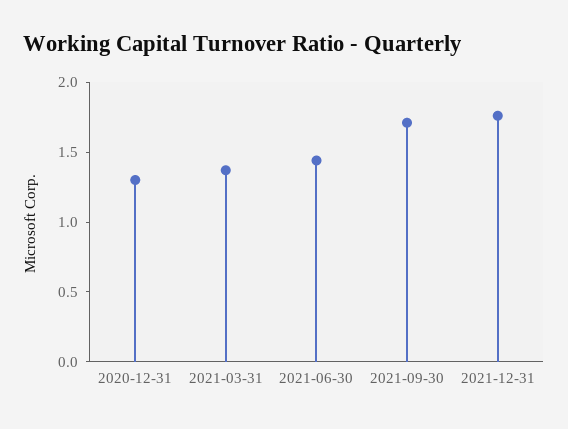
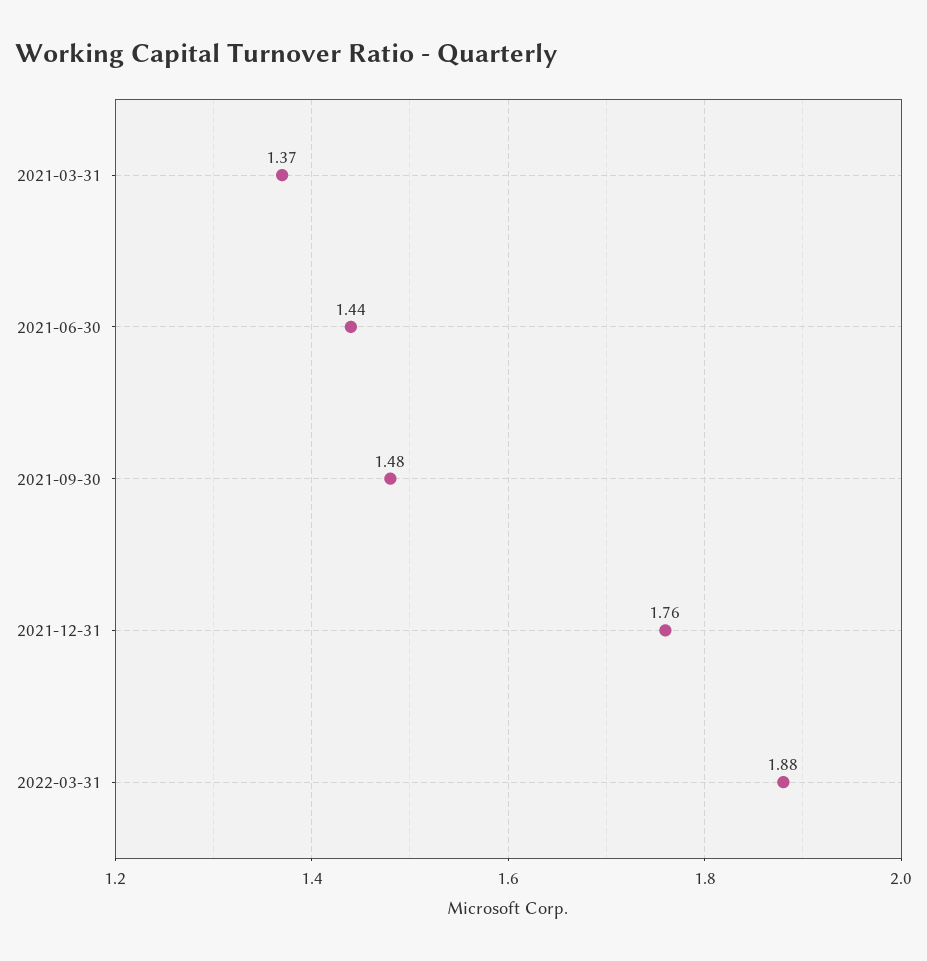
2020-12-31: 1.3 -> none
2021-09-30: 1.7 -> 1.48
2022-03-31: none -> 1.88

